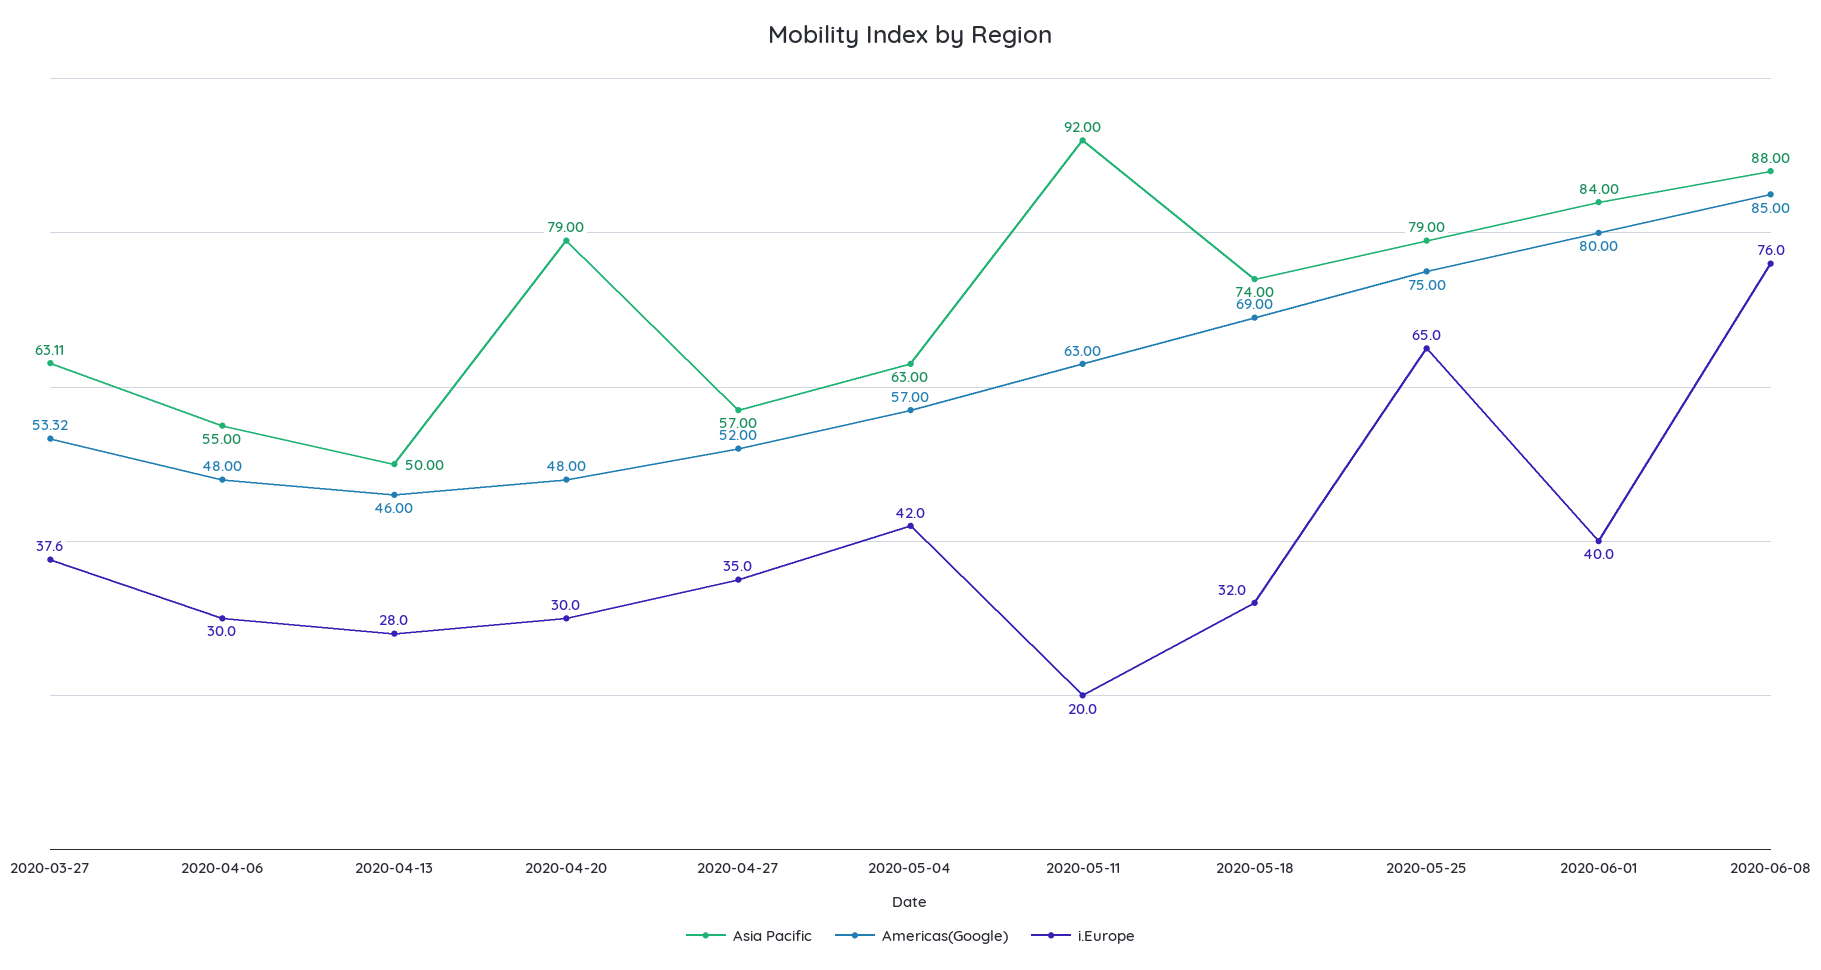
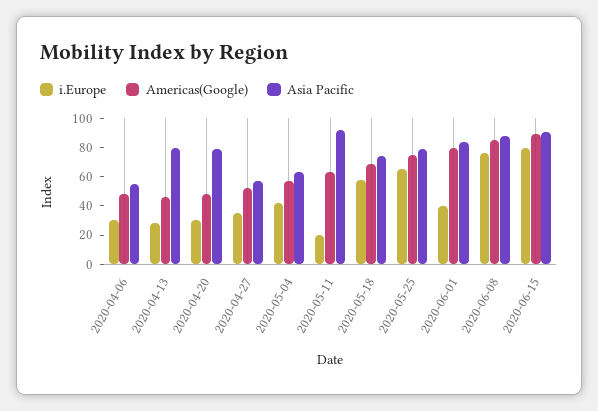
Asia Pacific, 2020-03-27: 63.11 -> none
Americas(Google), 2020-03-27: 53.32 -> none
i.Europe, 2020-03-27: 37.6 -> none
Asia Pacific, 2020-04-13: 50 -> 80
i.Europe, 2020-05-18: 32 -> 60
i.Europe, 2020-06-15: none -> 80
Americas(Google), 2020-06-15: none -> 90
Asia Pacific, 2020-06-15: none -> 90

